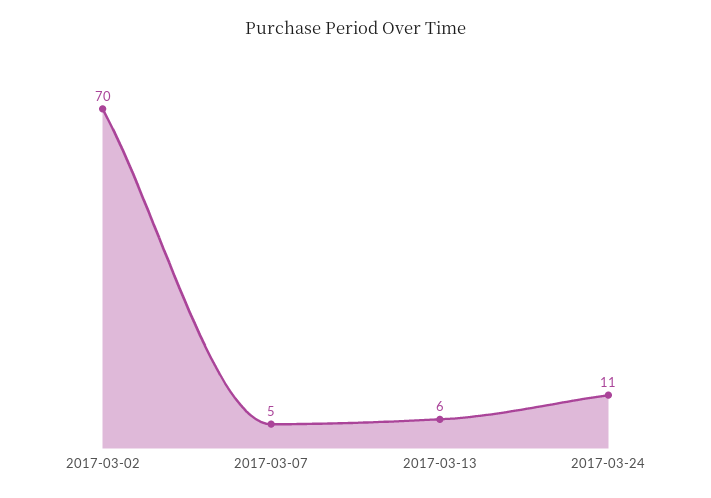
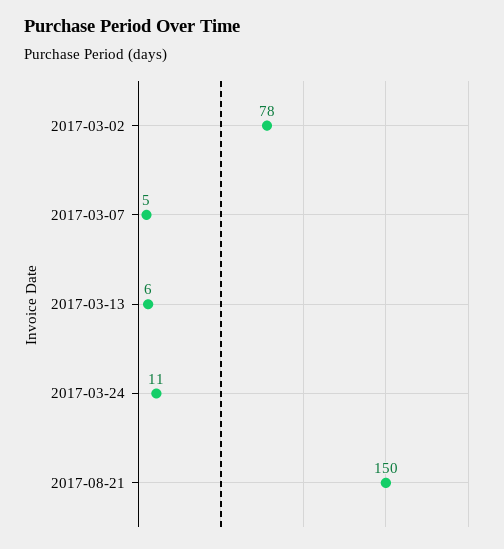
2017-03-02: 70 -> 78
2017-08-21: none -> 150

